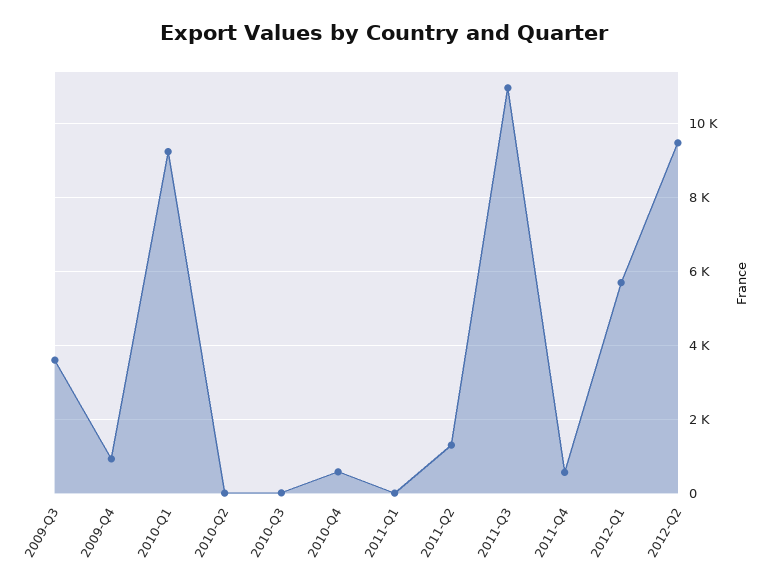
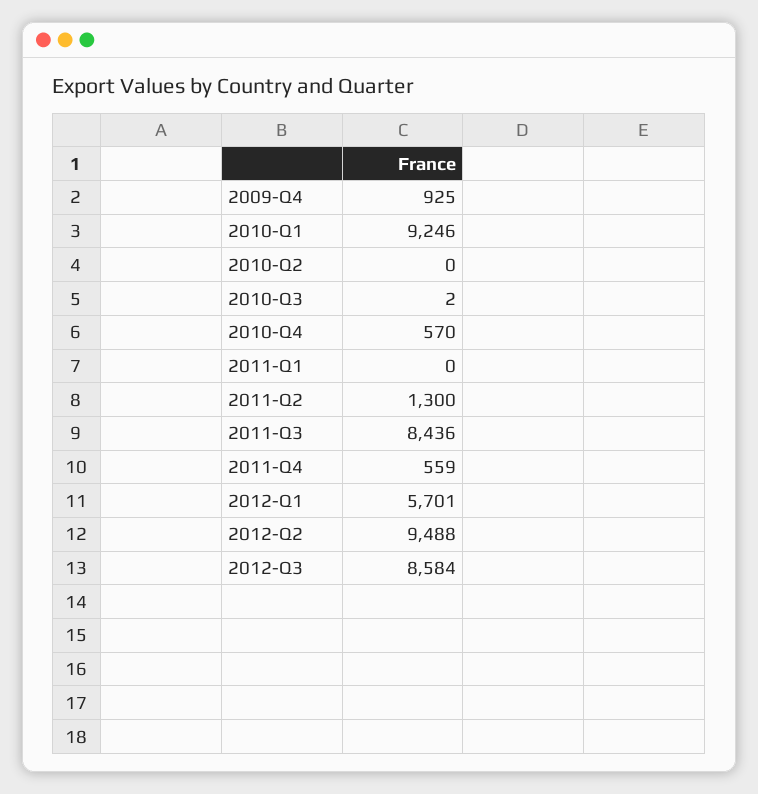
2009-Q3: 3600 -> none
2011-Q3: 11000 -> 8436
2012-Q3: none -> 8584

